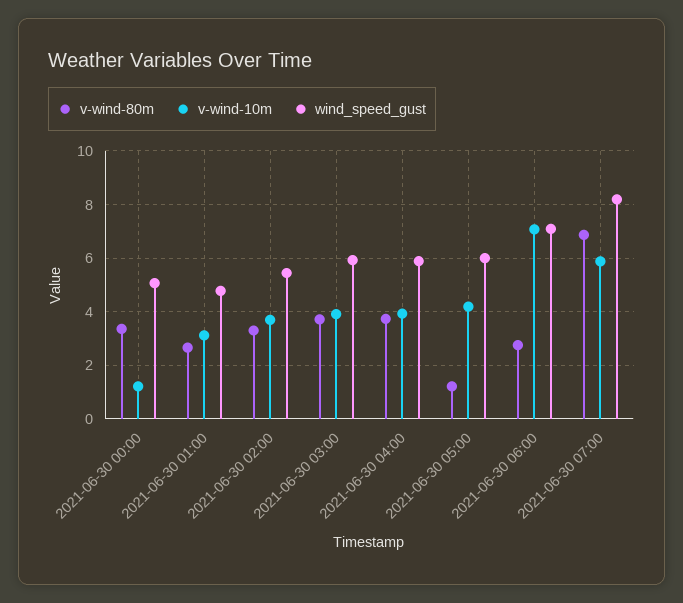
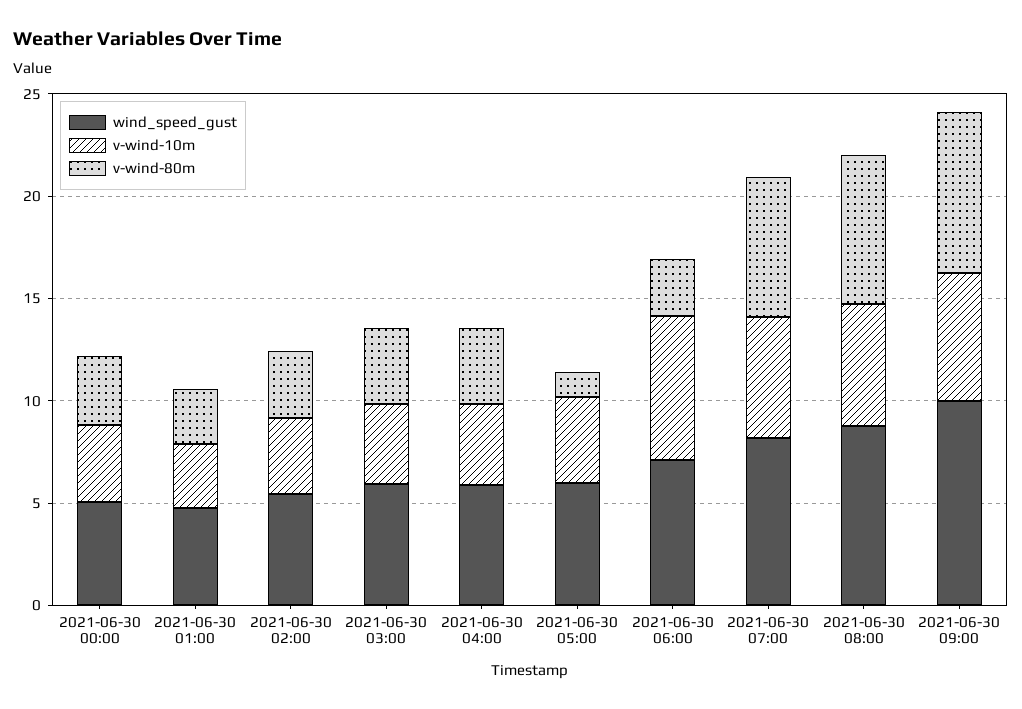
v-wind-10m, 2021-06-30 00:00: 1.25 -> 4
wind_speed_gust, 2021-06-30 08:00: none -> 9
v-wind-10m, 2021-06-30 08:00: none -> 6
v-wind-80m, 2021-06-30 08:00: none -> 7
wind_speed_gust, 2021-06-30 09:00: none -> 10
v-wind-10m, 2021-06-30 09:00: none -> 6
v-wind-80m, 2021-06-30 09:00: none -> 8

